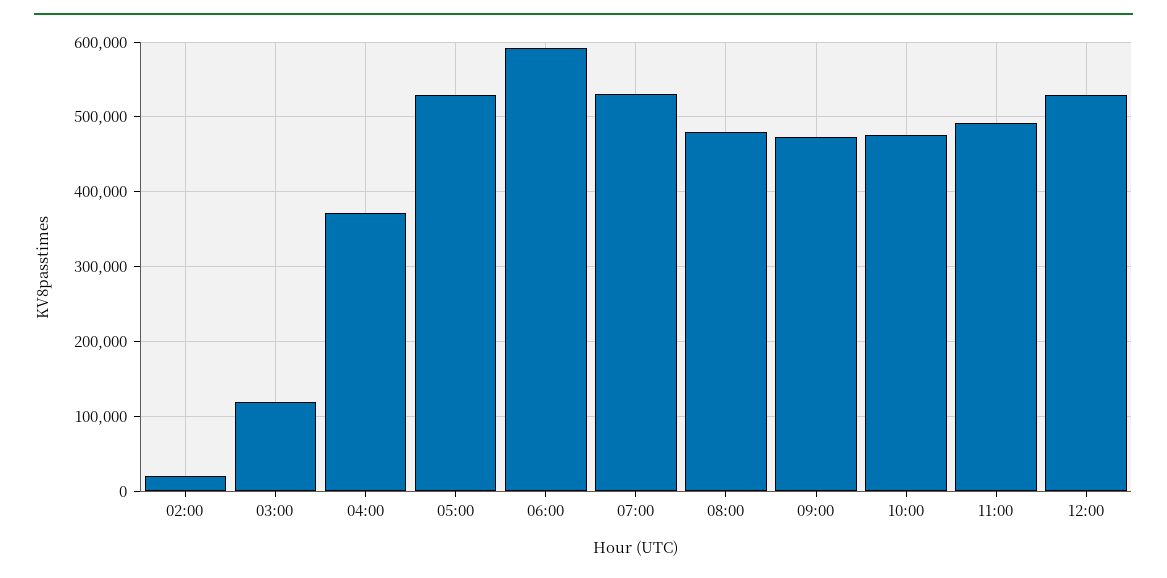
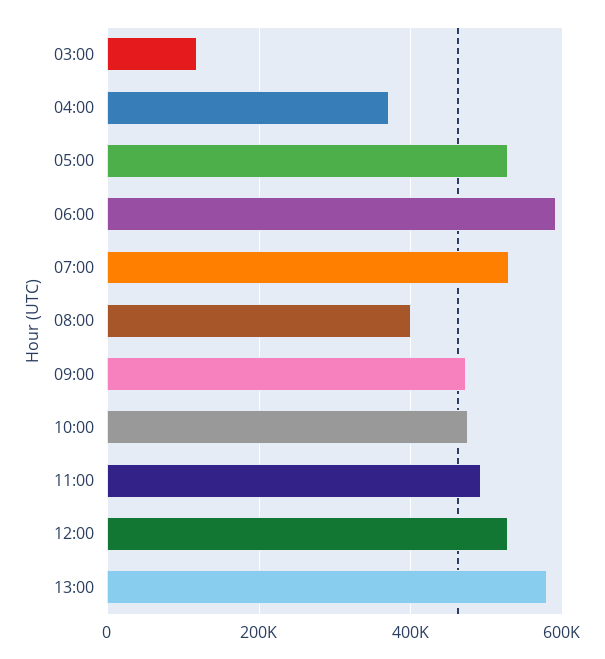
02:00: 20000 -> none
08:00: 480000 -> 400000
13:00: none -> 580000

